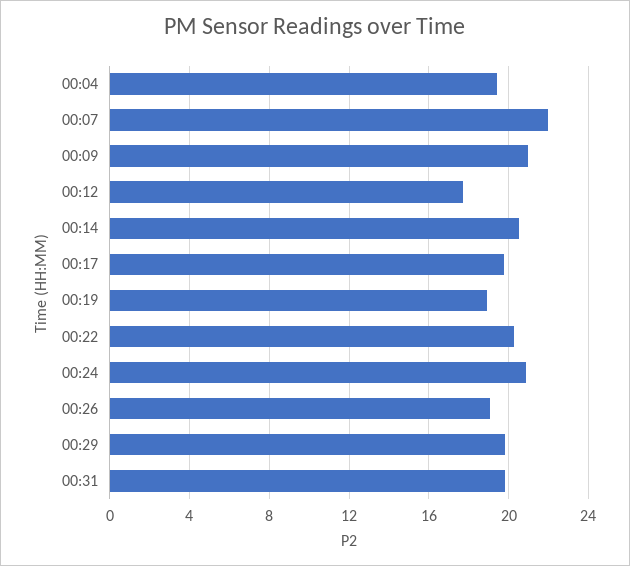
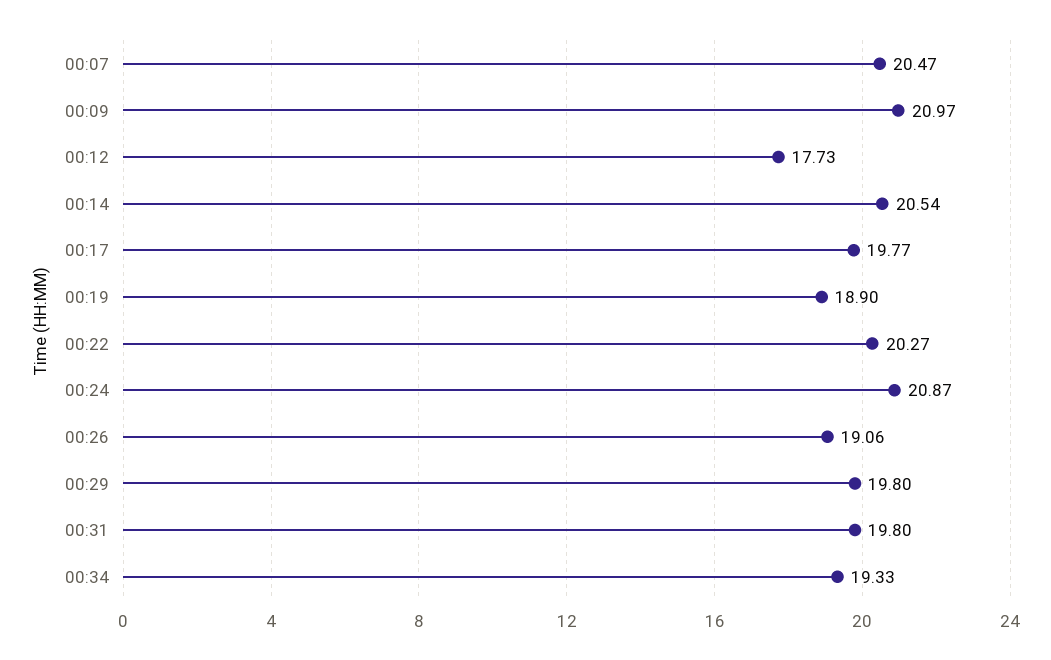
00:04: 19.5 -> none
00:07: 22 -> 20.47
00:34: none -> 19.33

